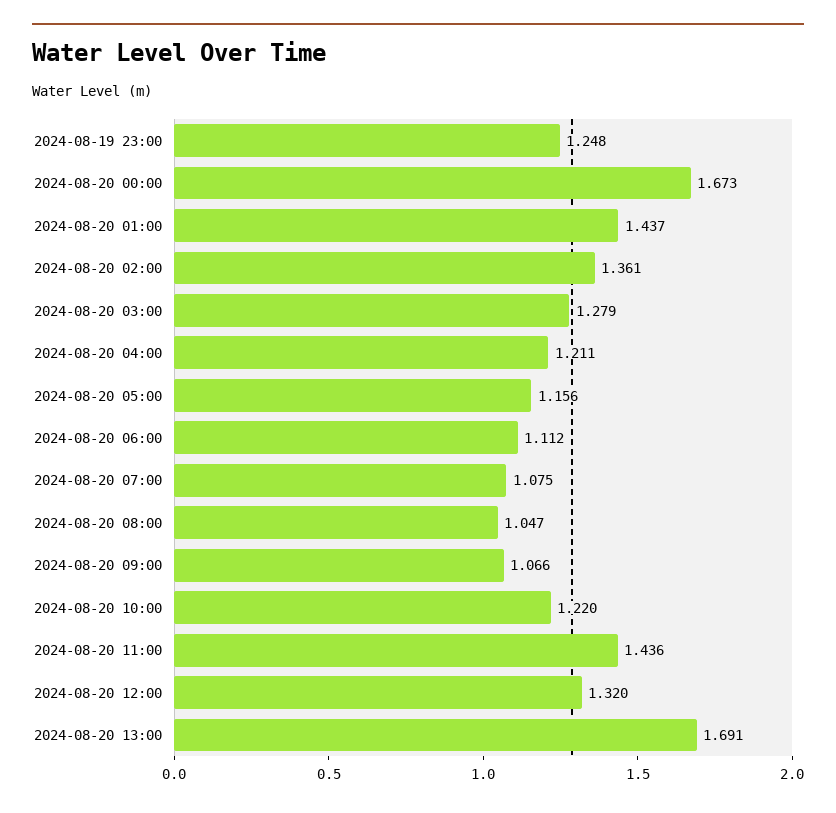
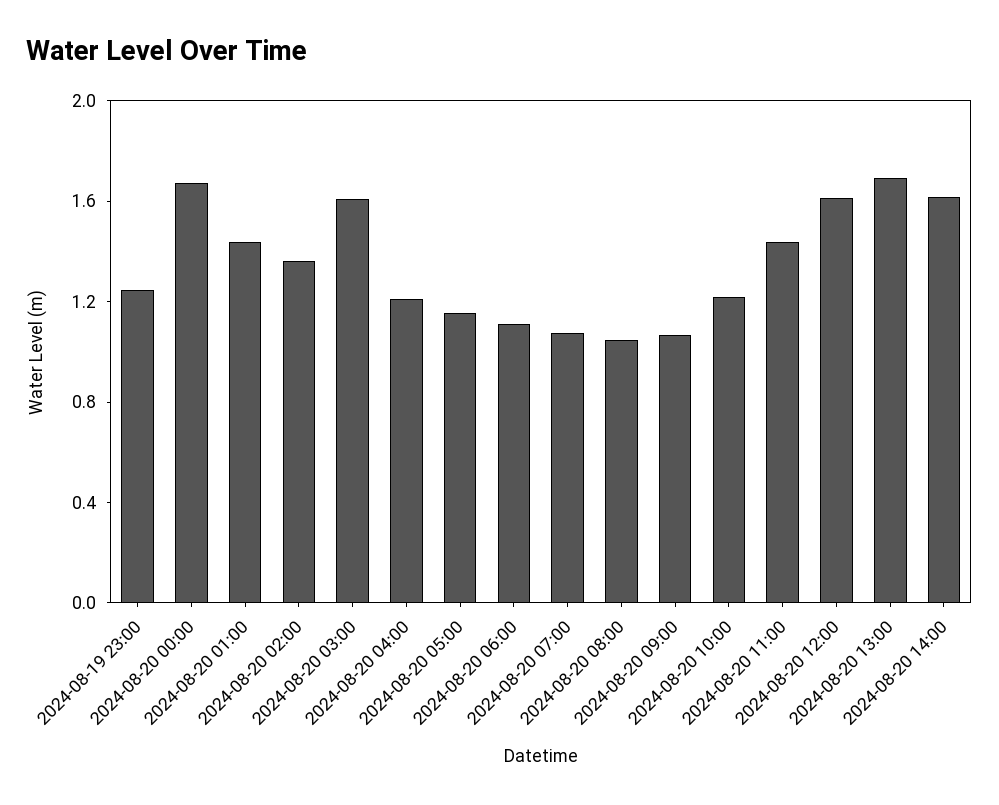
2024-08-20 03:00: 1.279 -> 1.6
2024-08-20 12:00: 1.32 -> 1.6
2024-08-20 14:00: none -> 1.6

